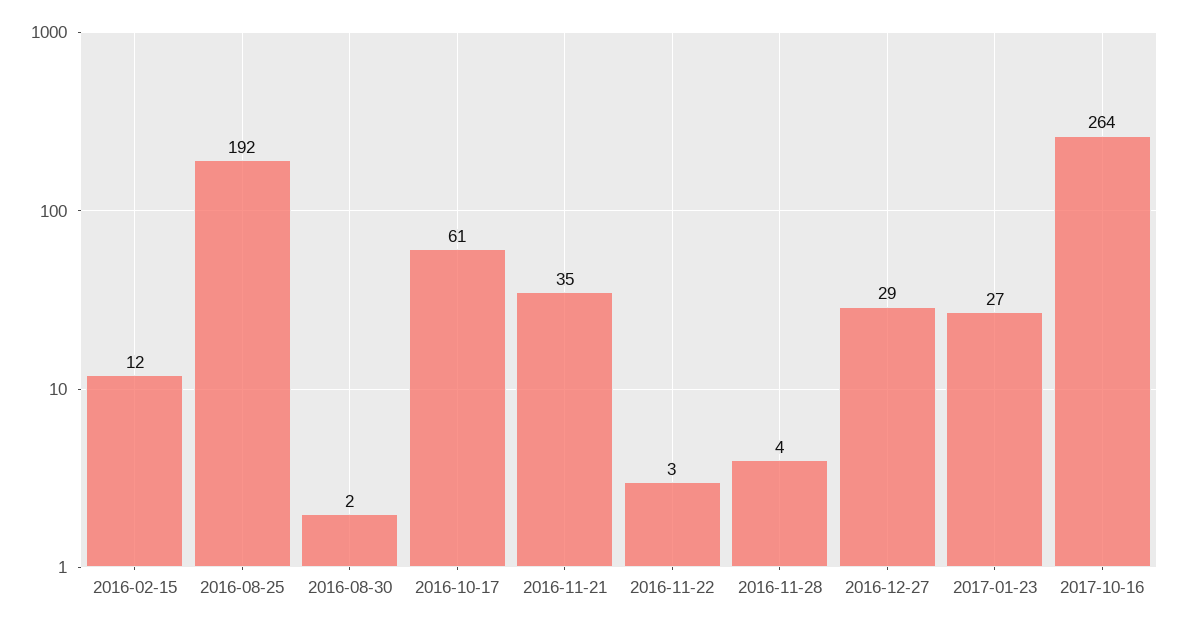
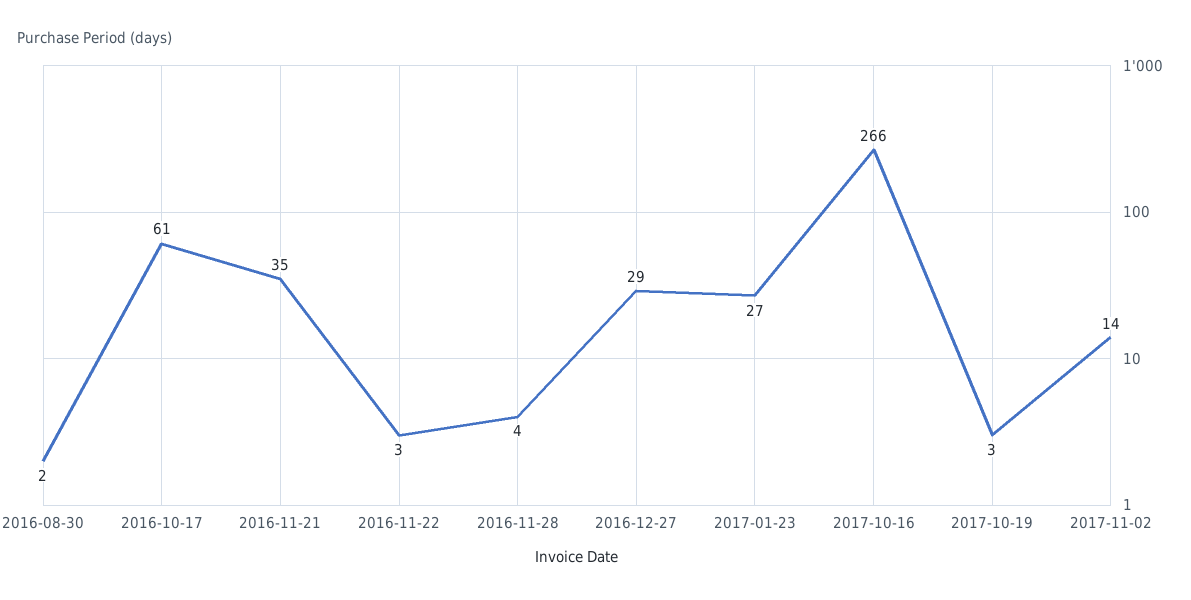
2016-02-15: 12 -> none
2016-08-25: 192 -> none
2017-10-16: 264 -> 266
2017-10-19: none -> 3
2017-11-02: none -> 14

